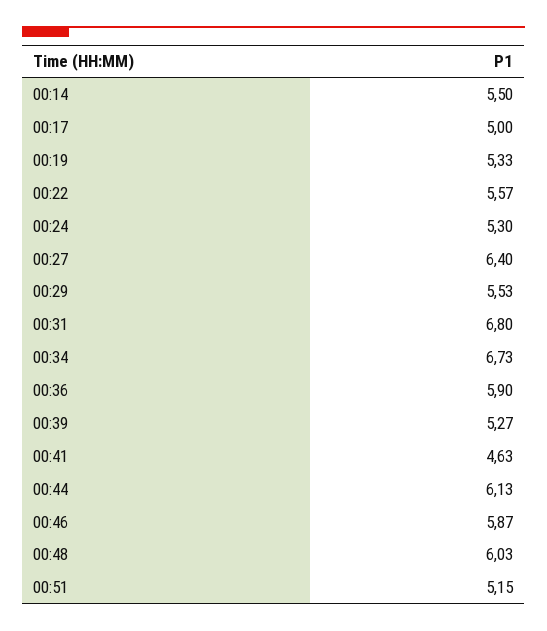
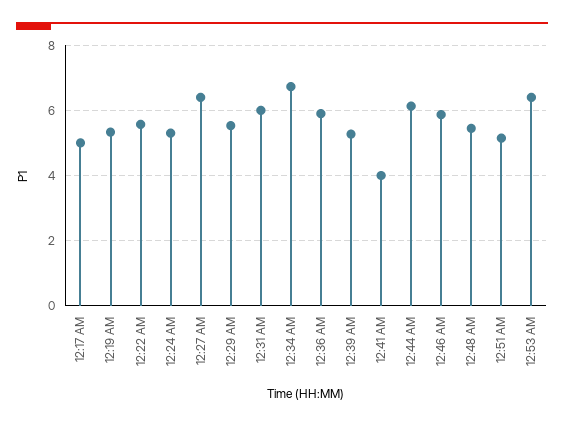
00:14: 5.5 -> none
00:31: 6.8 -> 6
00:41: 4.63 -> 4
00:48: 6.03 -> 5.4
12:53 AM: none -> 6.4

